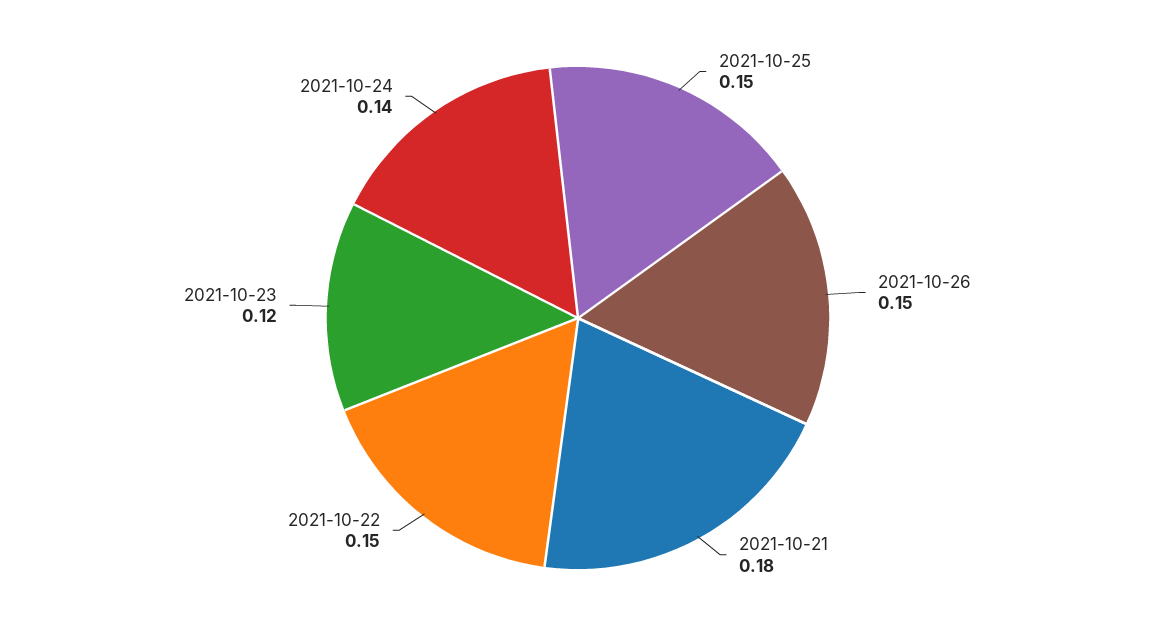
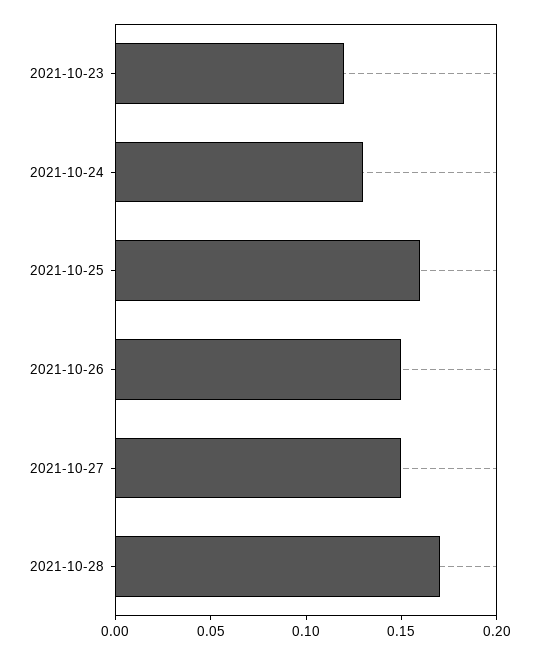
2021-10-25: 0.15 -> 0.16
2021-10-21: 0.18 -> none
2021-10-22: 0.15 -> none
2021-10-24: 0.14 -> 0.13
2021-10-27: none -> 0.15
2021-10-28: none -> 0.17

